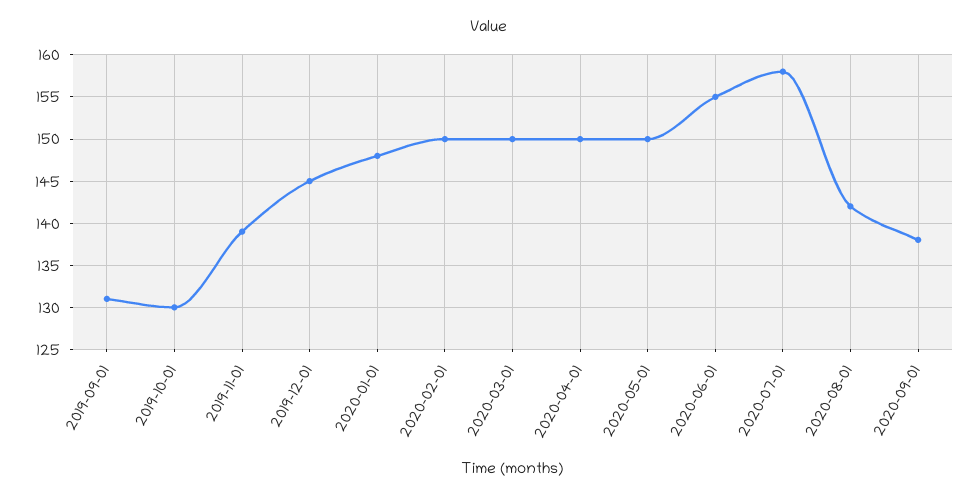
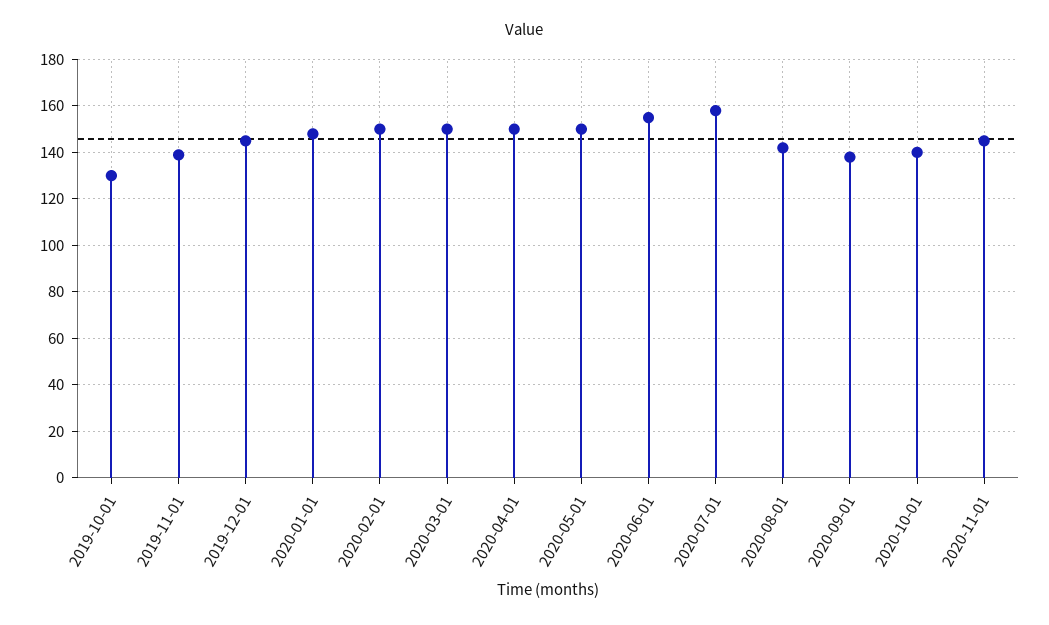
2019-09-01: 131 -> none
2020-10-01: none -> 140
2020-11-01: none -> 145

